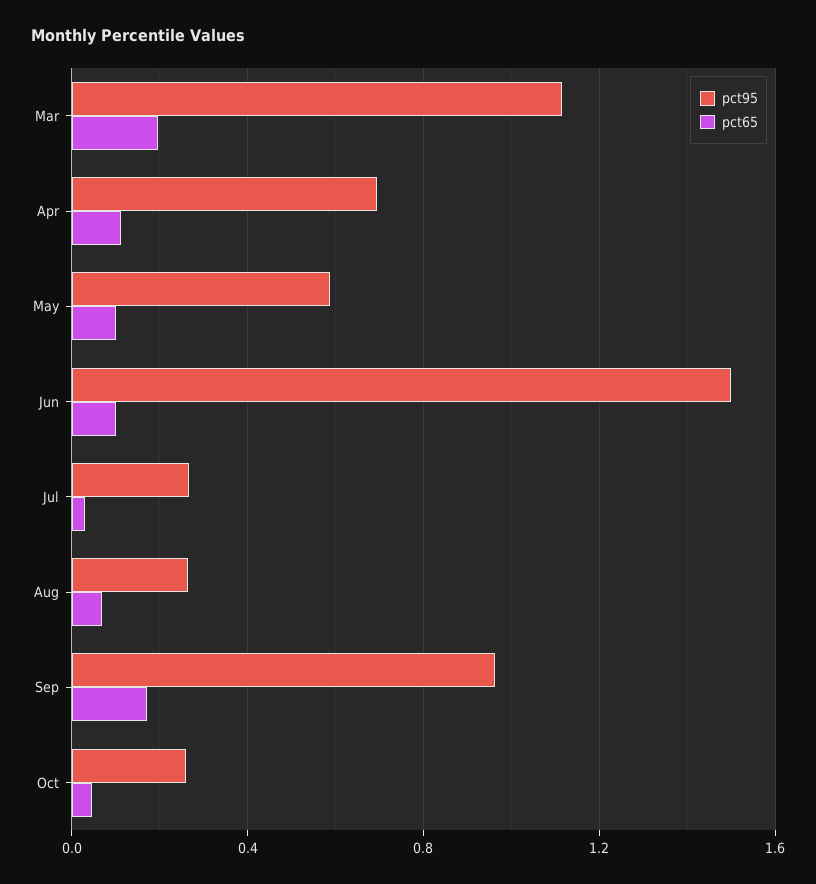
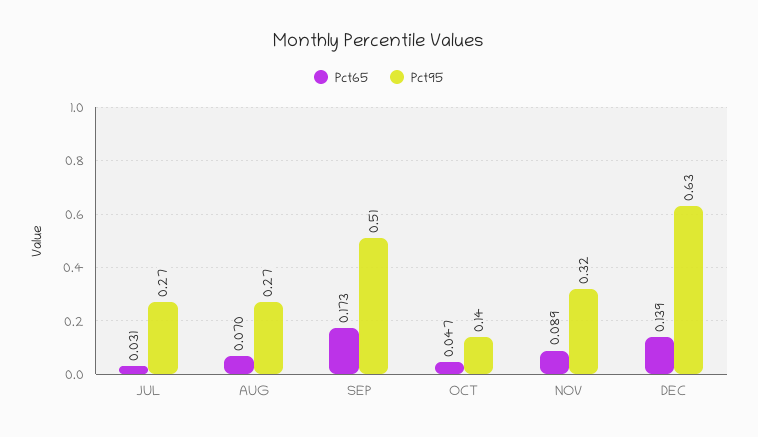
pct95, Mar: 1.1 -> none
pct65, Mar: 0.2 -> none
pct95, Apr: 0.7 -> none
pct65, Apr: 0.1 -> none
pct95, May: 0.6 -> none
pct65, May: 0.1 -> none
pct95, Jun: 1.5 -> none
pct65, Jun: 0.1 -> none
pct95, Sep: 0.95 -> 0.51
pct95, Oct: 0.25 -> 0.14
pct65, NOV: none -> 0.089
pct95, NOV: none -> 0.32
pct65, DEC: none -> 0.139
pct95, DEC: none -> 0.63

